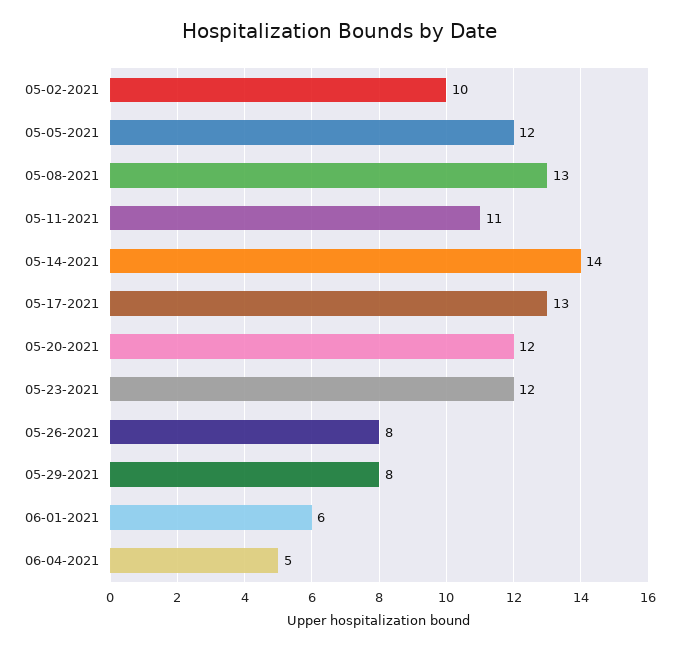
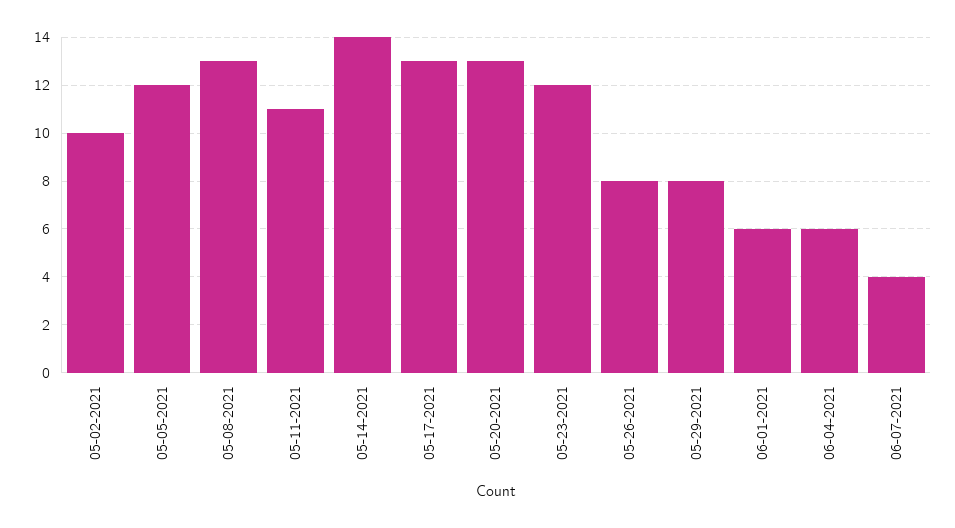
05-20-2021: 12 -> 13
06-04-2021: 5 -> 6
06-07-2021: none -> 4

